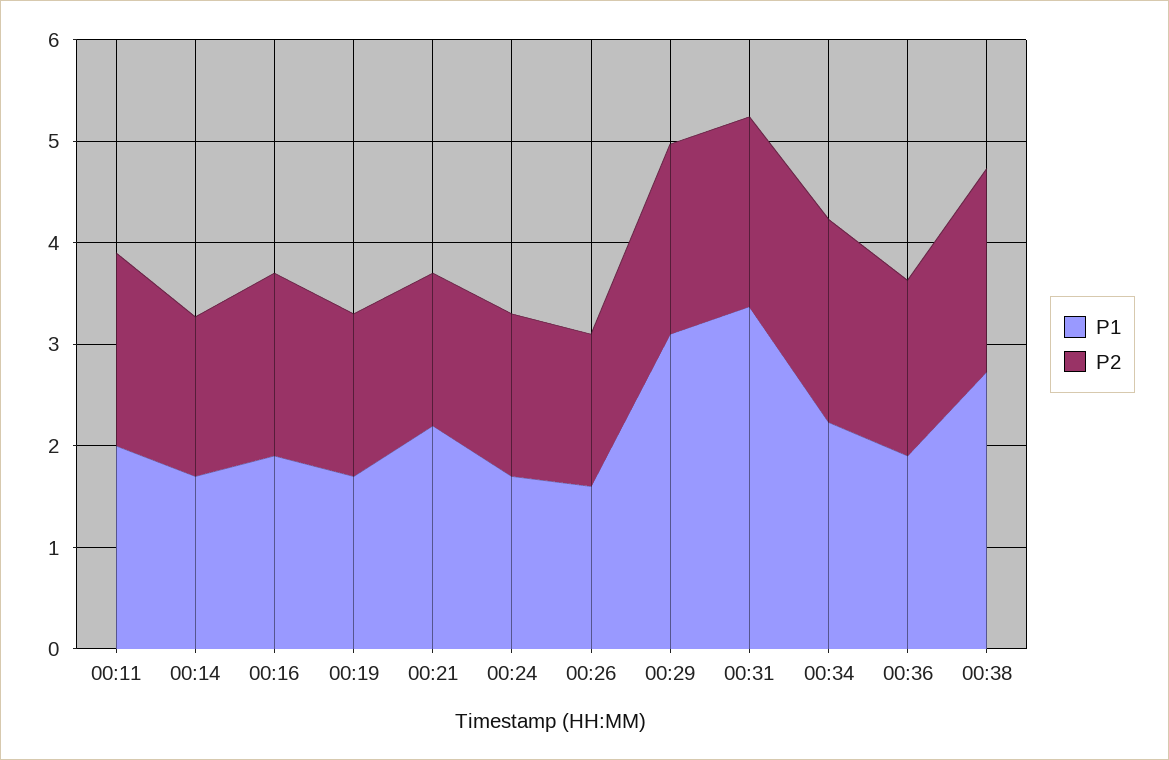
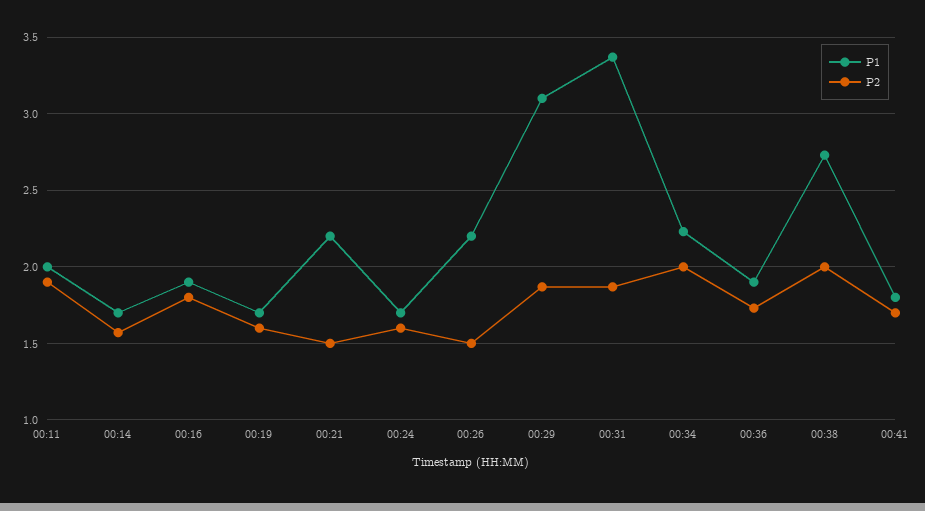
P1, 00:26: 1.6 -> 2.2
P1, 00:41: none -> 1.8
P2, 00:41: none -> 1.7

